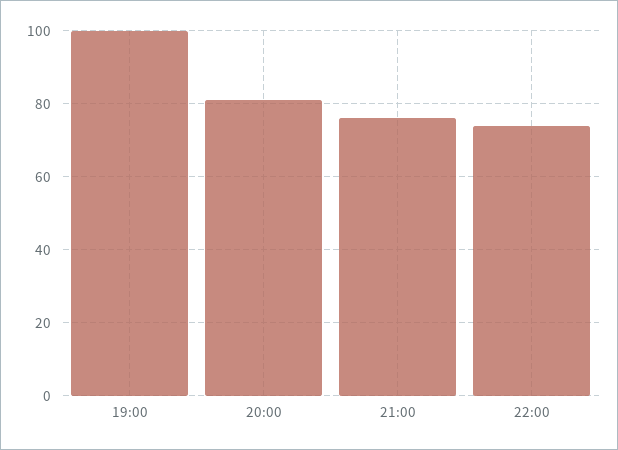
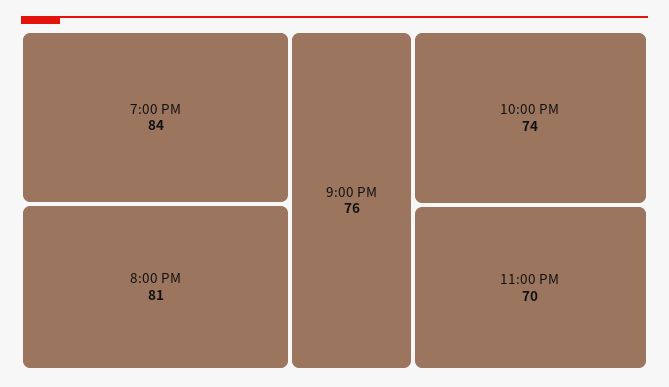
19:00: 100 -> 84
11:00 PM: none -> 70

